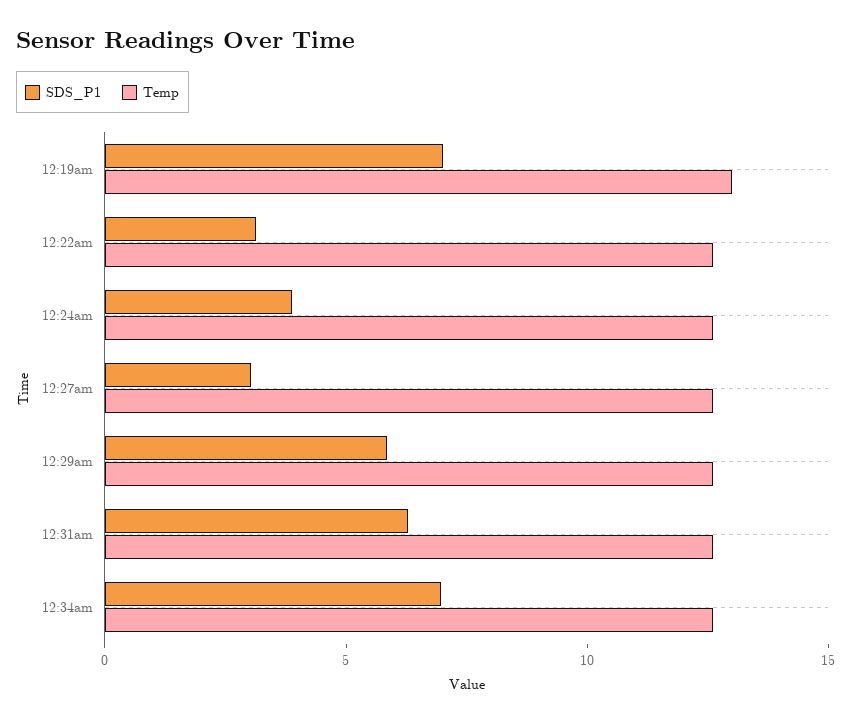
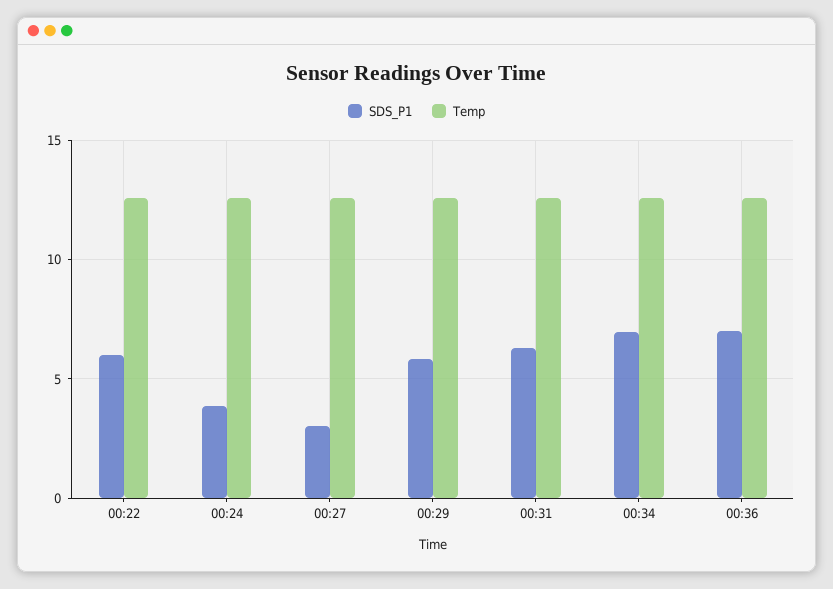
SDS_P1, 12:19am: 7 -> none
Temp, 12:19am: 13 -> none
SDS_P1, 12:22am: 3 -> 6
SDS_P1, 00:36: none -> 7
Temp, 00:36: none -> 12.5

